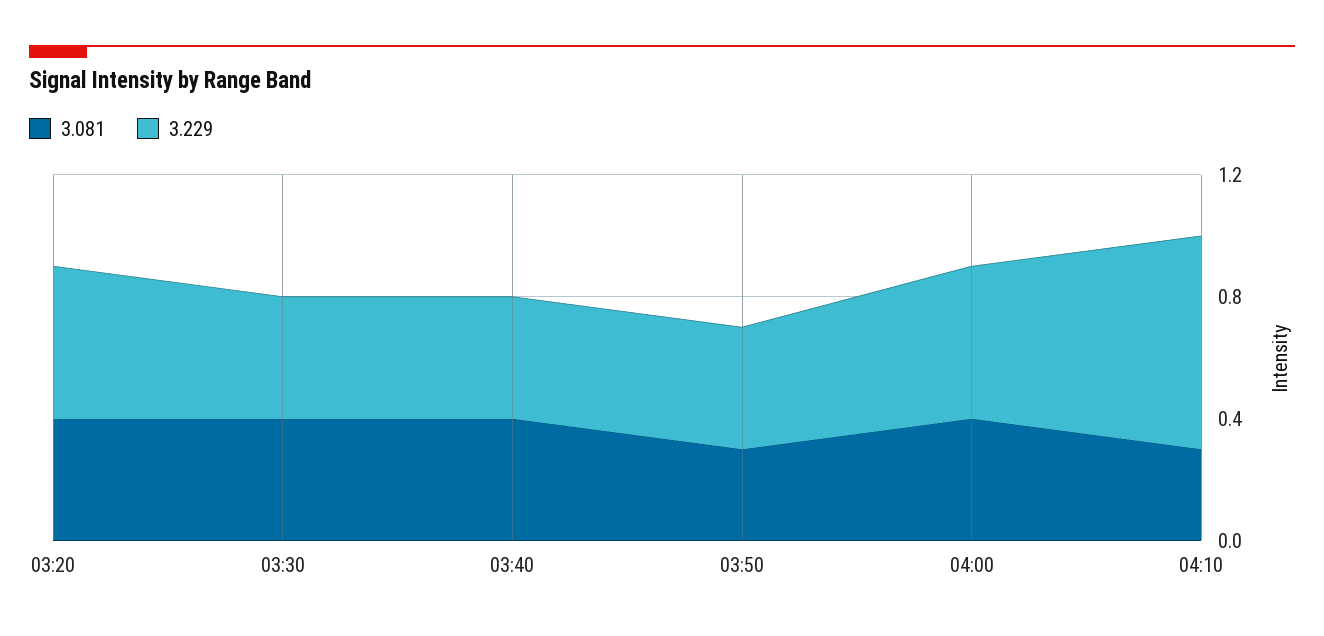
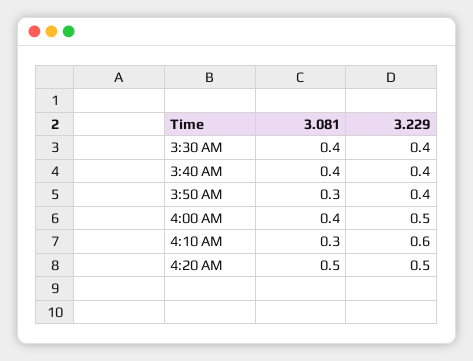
3.081, 03:20: 0.4 -> none
3.229, 03:20: 0.5 -> none
3.229, 04:10: 0.7 -> 0.6
3.081, 4:20 AM: none -> 0.5
3.229, 4:20 AM: none -> 0.5

